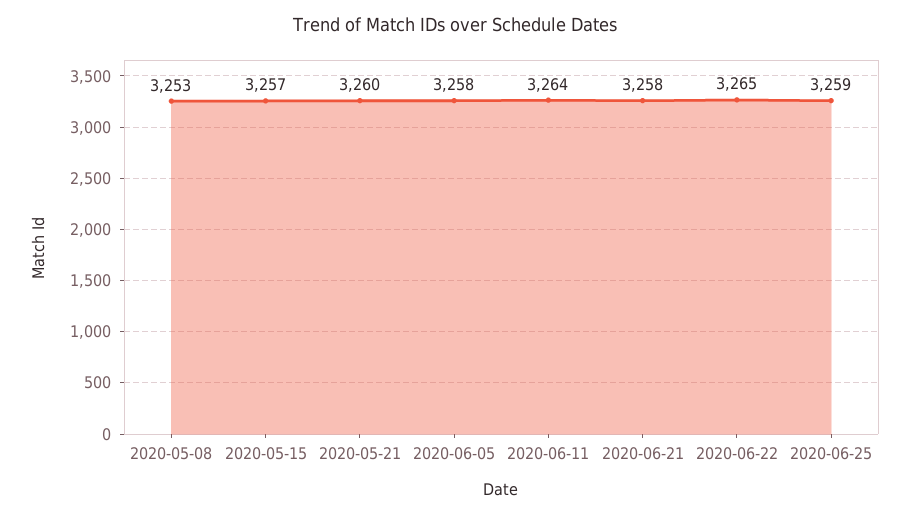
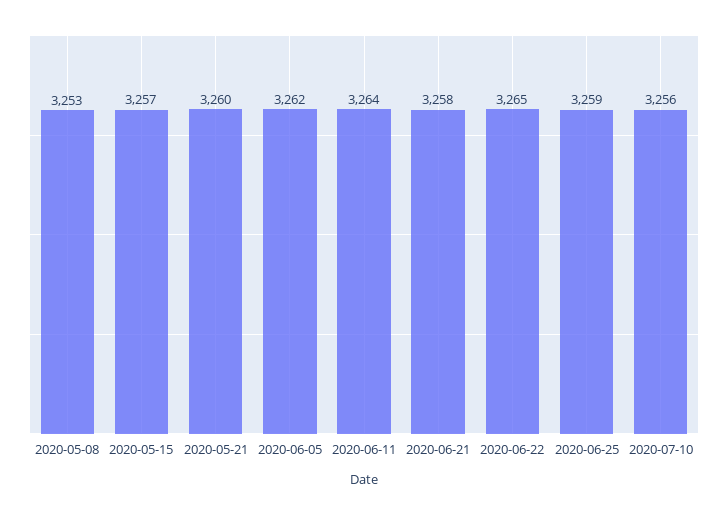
2020-06-05: 3258 -> 3262
2020-07-10: none -> 3256

